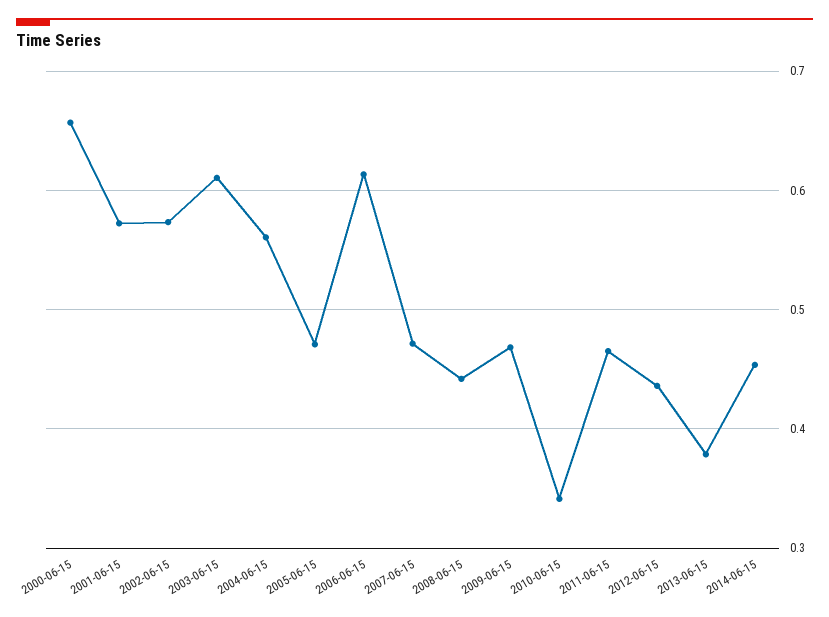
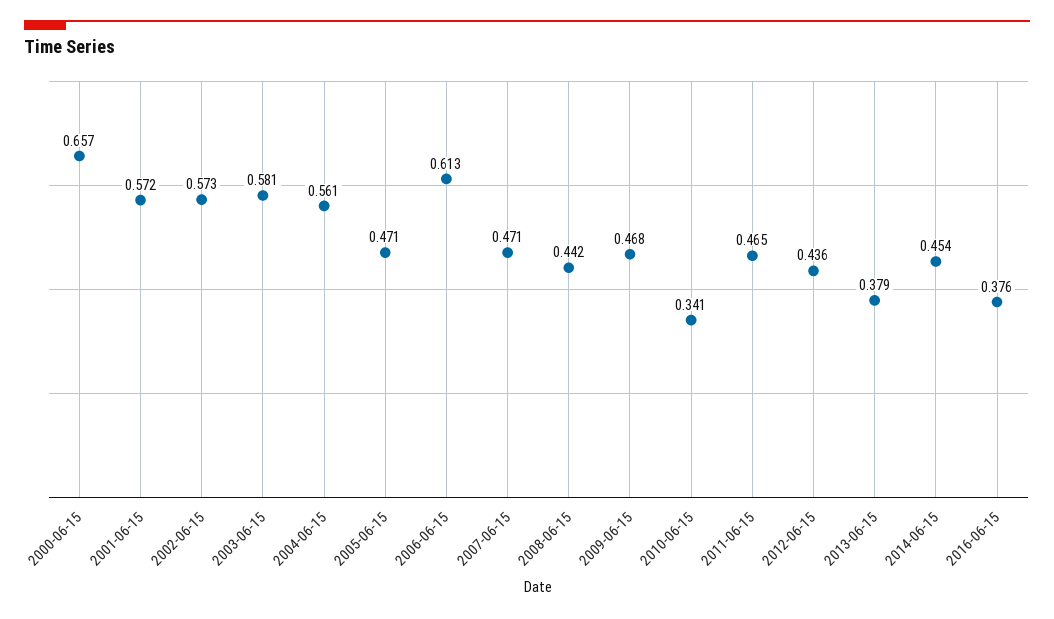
2003-06-15: 0.61 -> 0.581
2016-06-15: none -> 0.376

